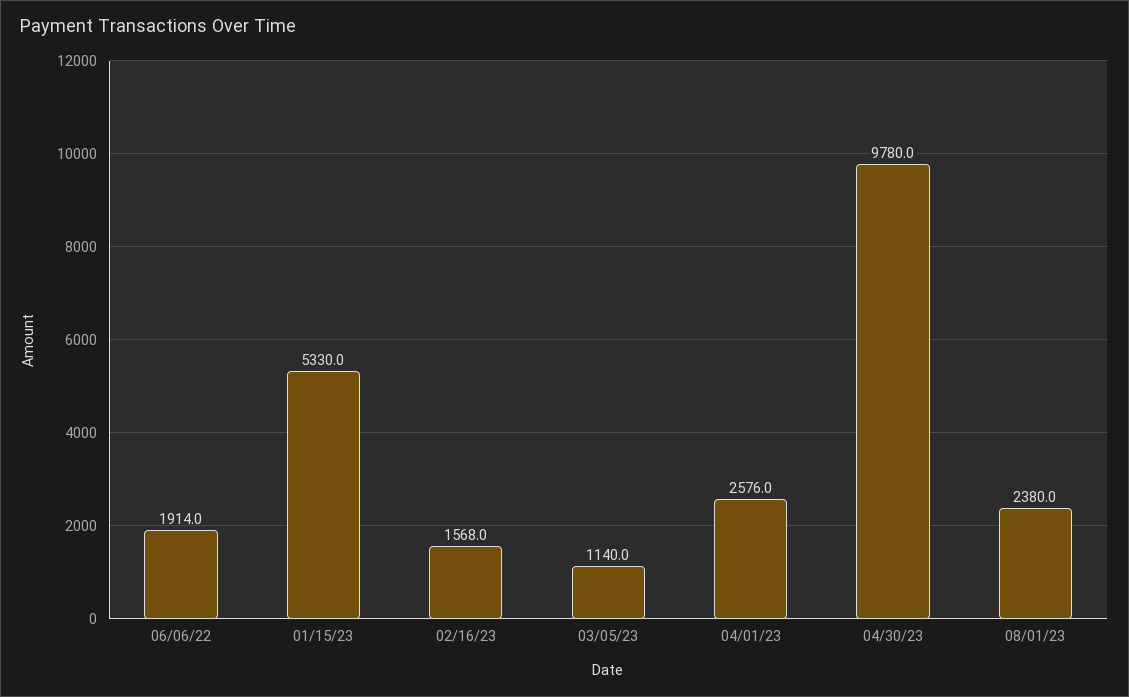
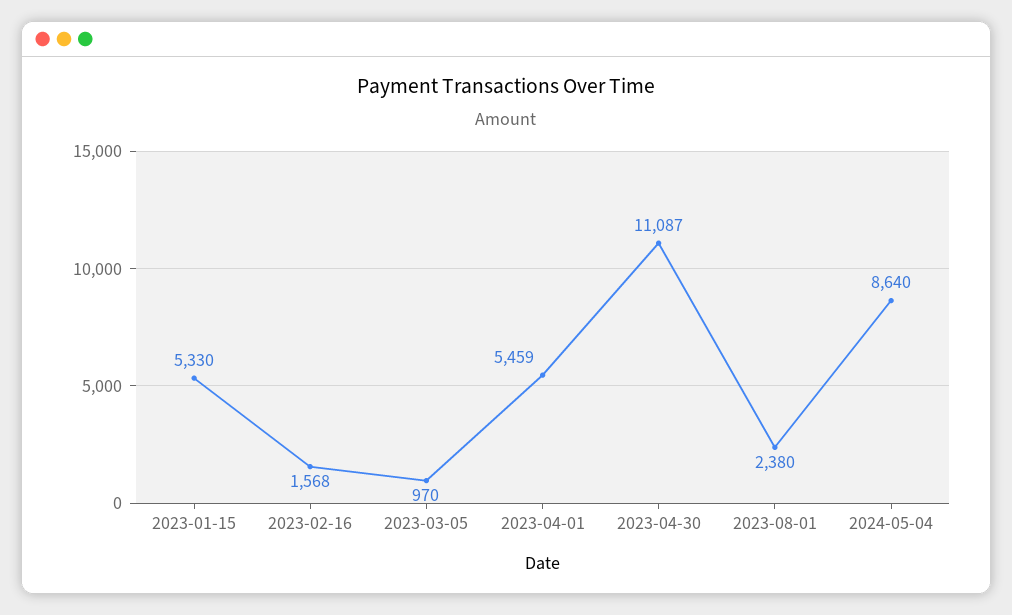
06/06/22: 1914 -> none
03/05/23: 1140 -> 970
04/01/23: 2576 -> 5459
04/30/23: 9780 -> 11087
2024-05-04: none -> 8640

